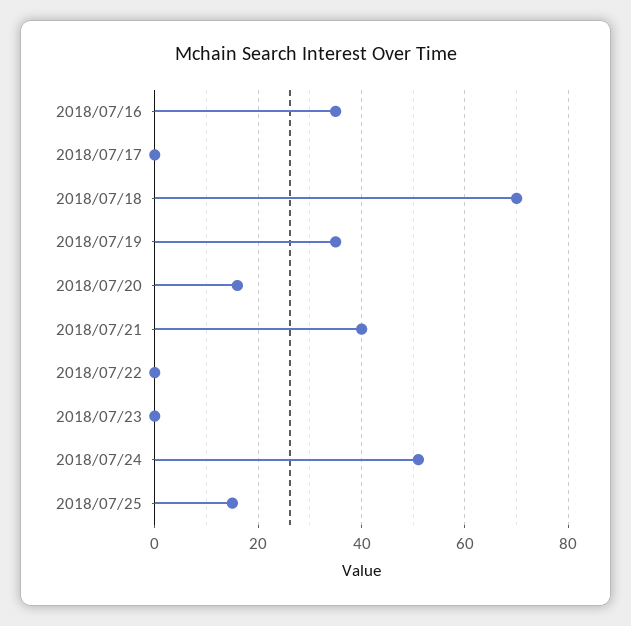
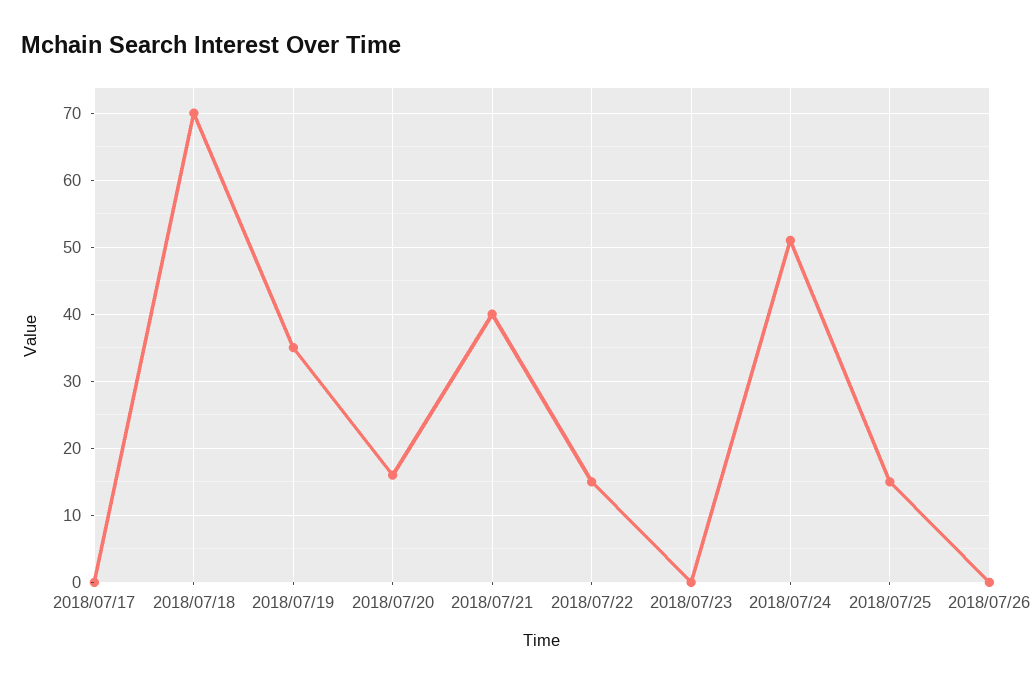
2018/07/16: 35 -> none
2018/07/22: 0 -> 15
2018/07/26: none -> 0

